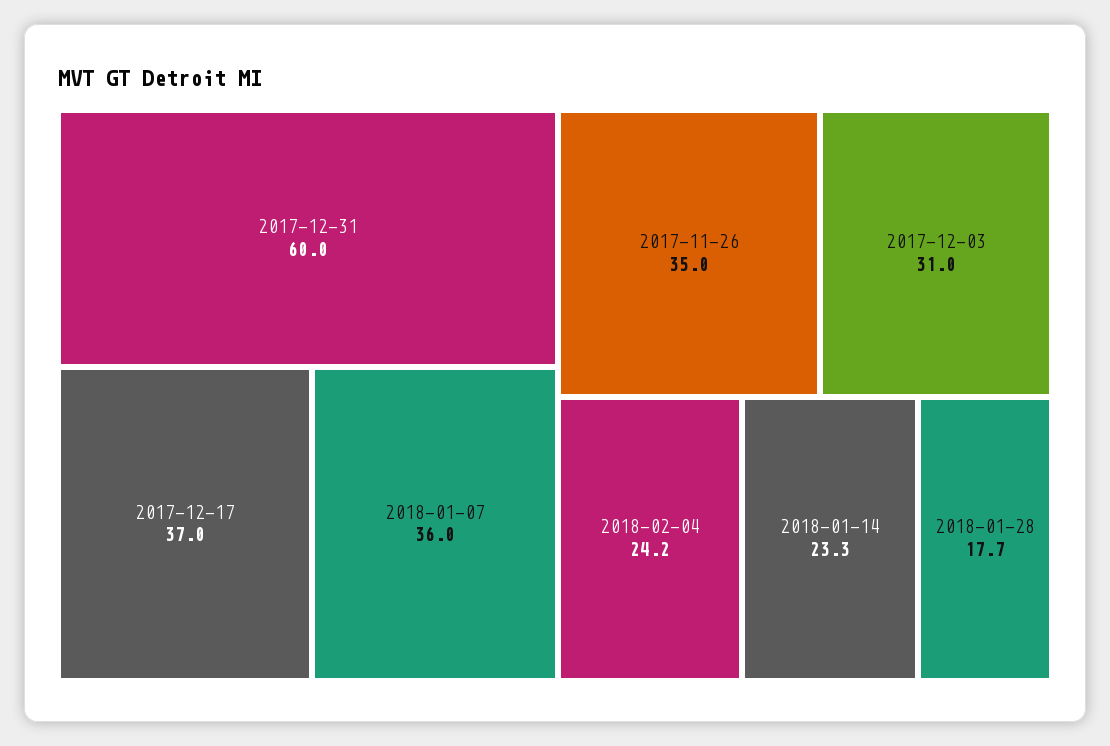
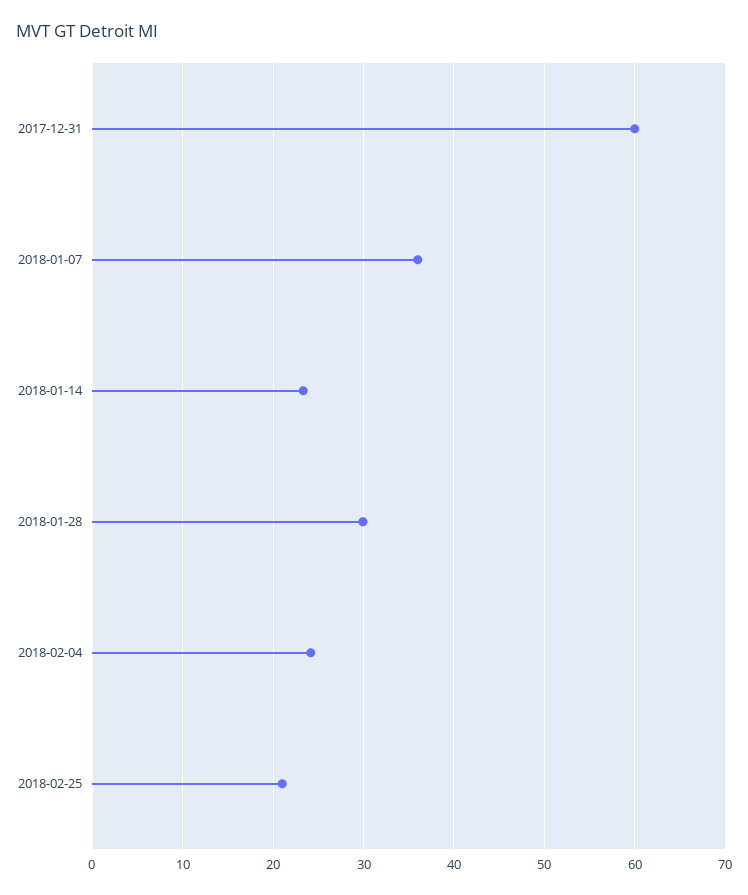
2017-12-17: 37 -> none
2017-11-26: 35 -> none
2017-12-03: 31 -> none
2018-01-28: 17.7 -> 30
2018-02-25: none -> 21

